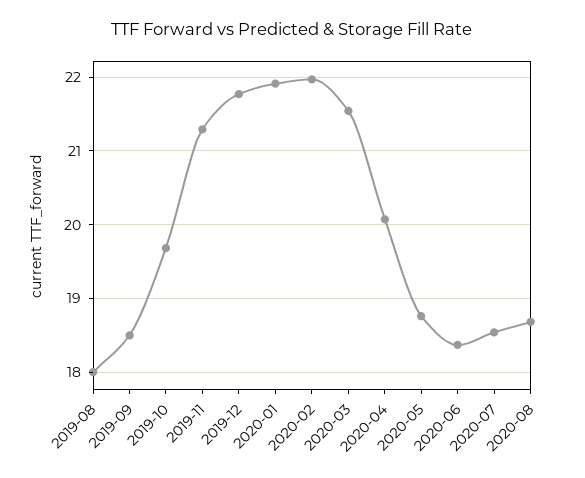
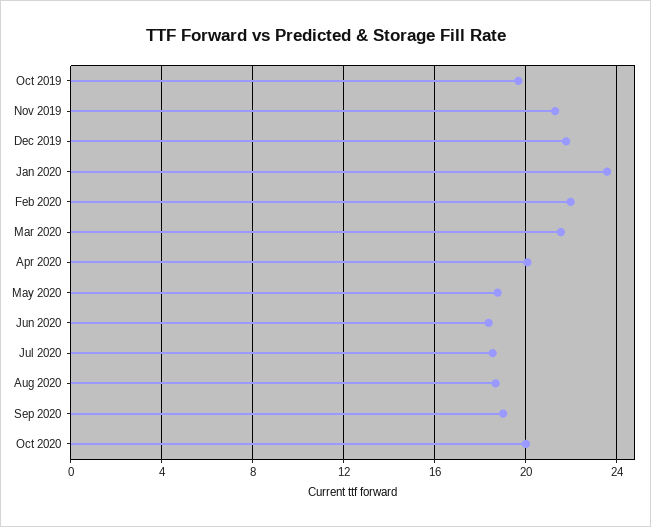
2019-08: 18 -> none
2019-09: 18.5 -> none
2020-01: 21.9 -> 23.5
Sep 2020: none -> 19
Oct 2020: none -> 20

